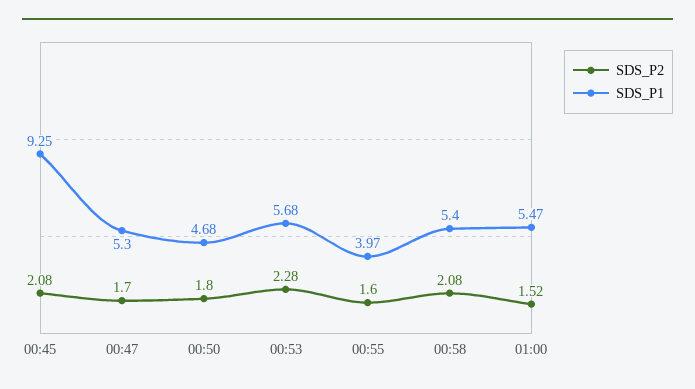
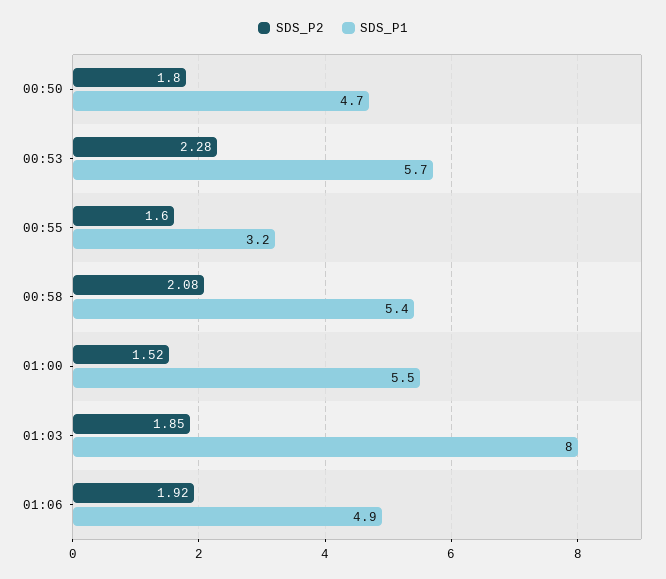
SDS_P2, 00:45: 2.08 -> none
SDS_P1, 00:45: 9.25 -> none
SDS_P2, 00:47: 1.7 -> none
SDS_P1, 00:47: 5.3 -> none
SDS_P1, 00:55: 3.97 -> 3.2
SDS_P2, 01:03: none -> 1.85
SDS_P1, 01:03: none -> 8
SDS_P2, 01:06: none -> 1.92
SDS_P1, 01:06: none -> 4.9

